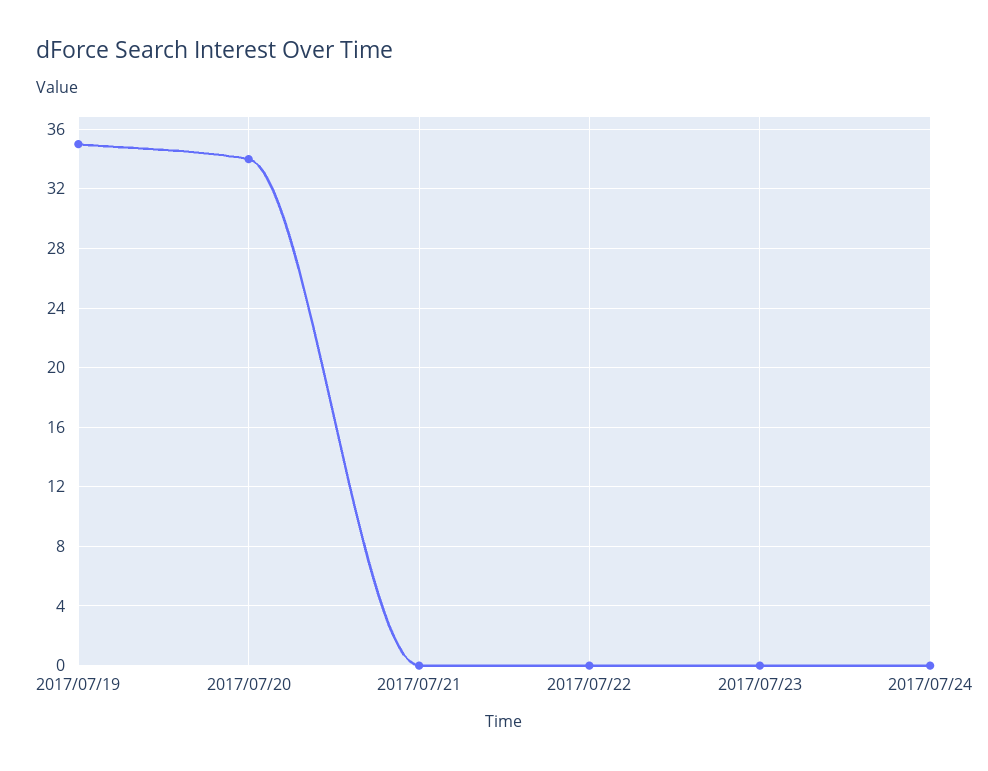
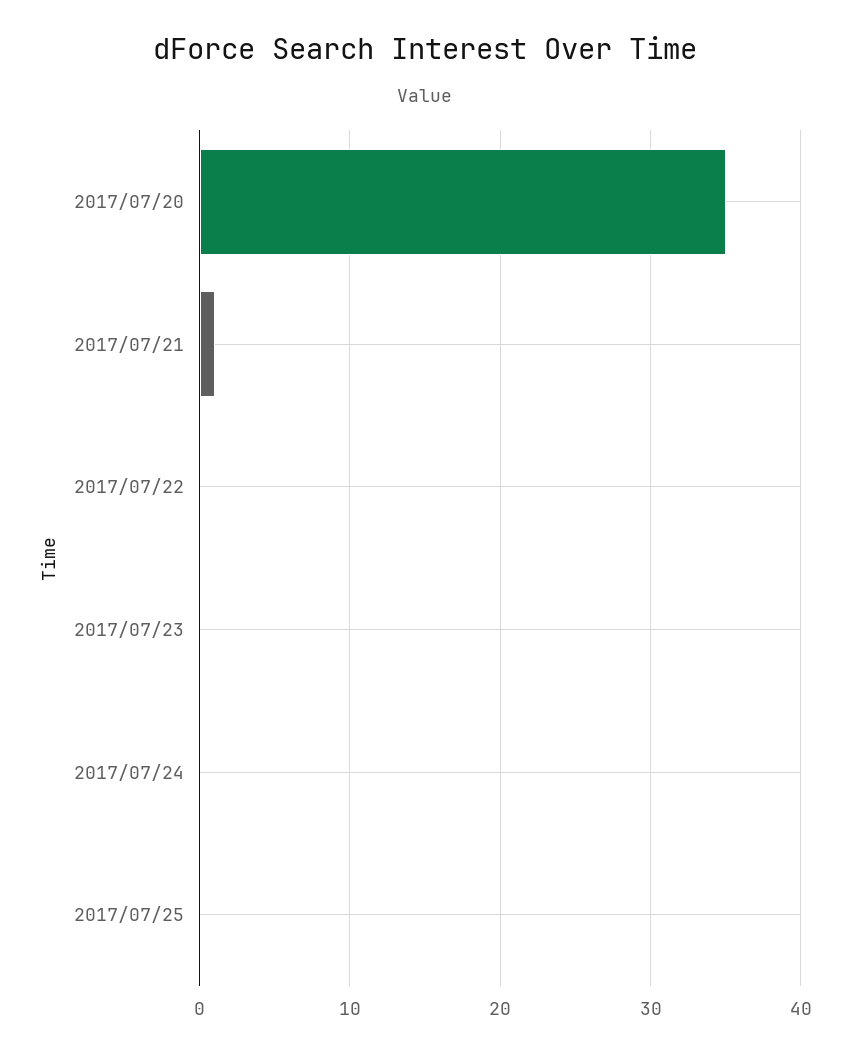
2017/07/19: 35 -> none
2017/07/20: 34 -> 35
2017/07/21: 0 -> 1
2017/07/25: none -> 0

